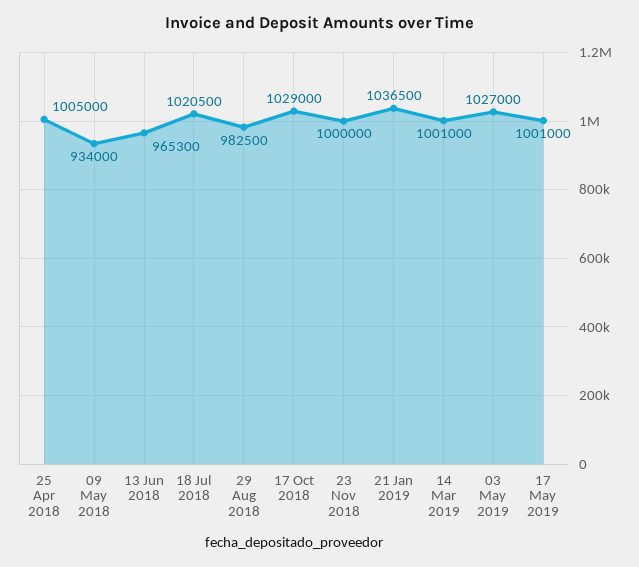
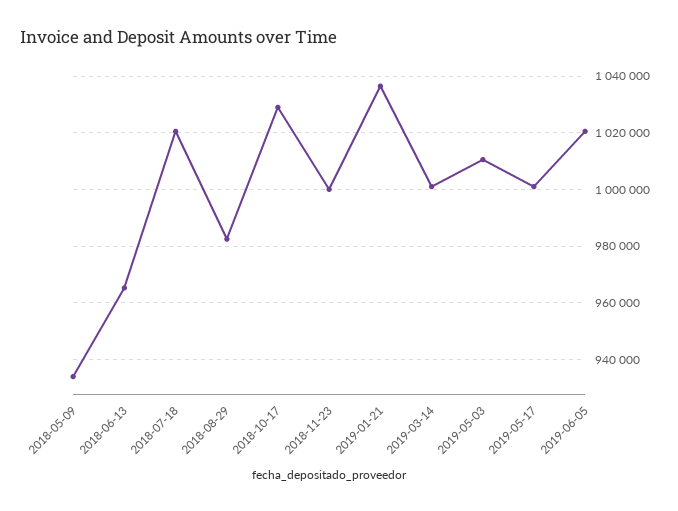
25 Apr 2018: 1005000 -> none
03 May 2019: 1027000 -> 1010000
2019-06-05: none -> 1020000

